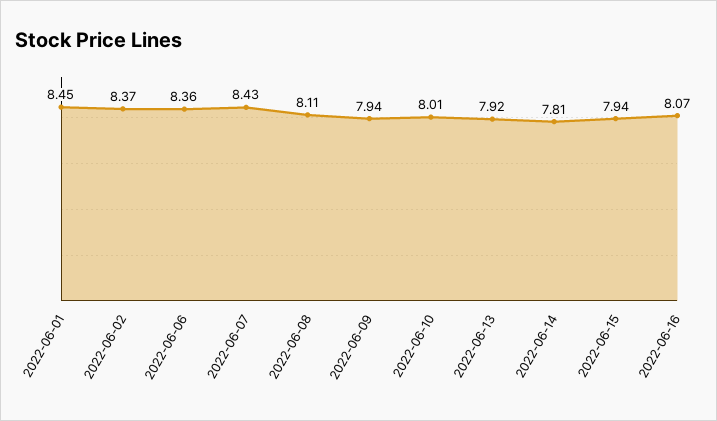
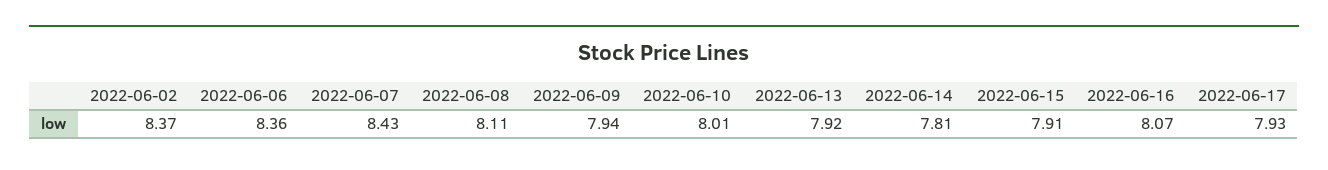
2022-06-01: 8.45 -> none
2022-06-15: 7.94 -> 7.91
2022-06-17: none -> 7.93

